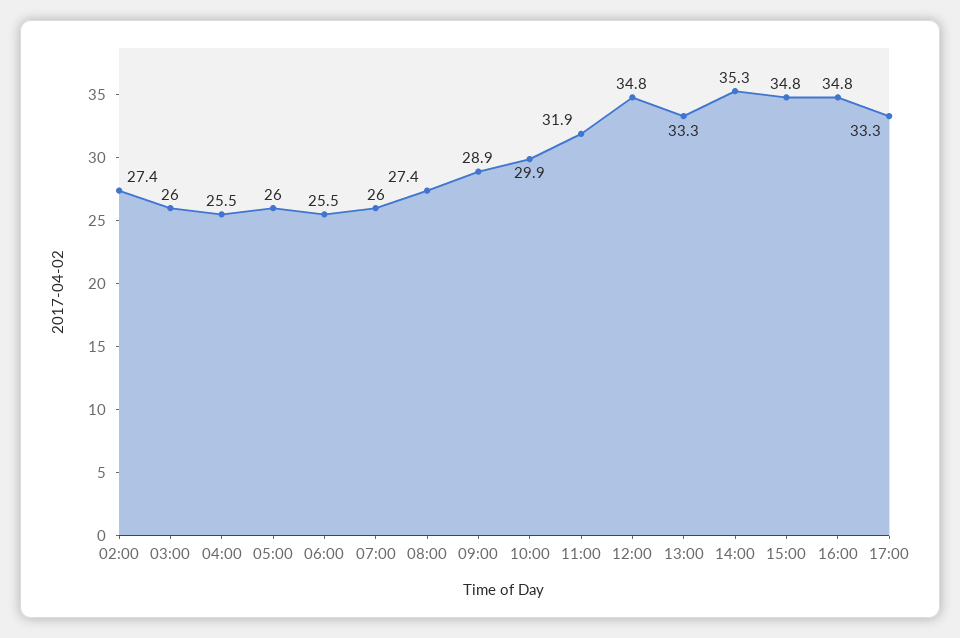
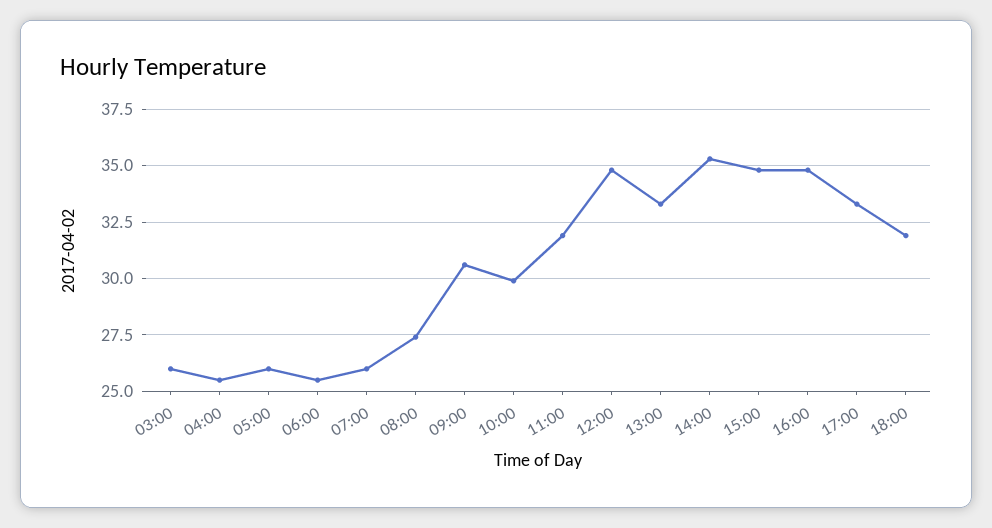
02:00: 27.4 -> none
09:00: 28.9 -> 30.5
18:00: none -> 32

